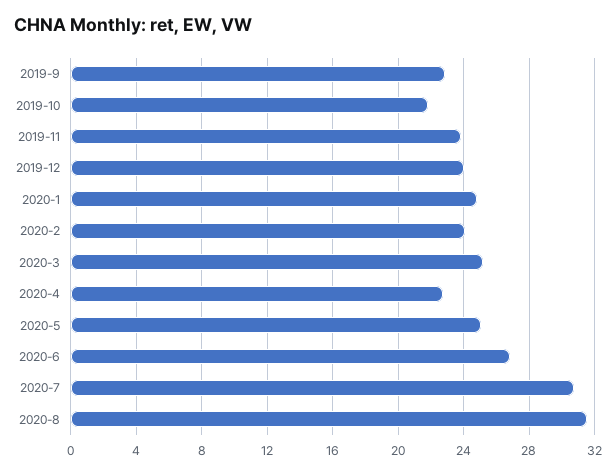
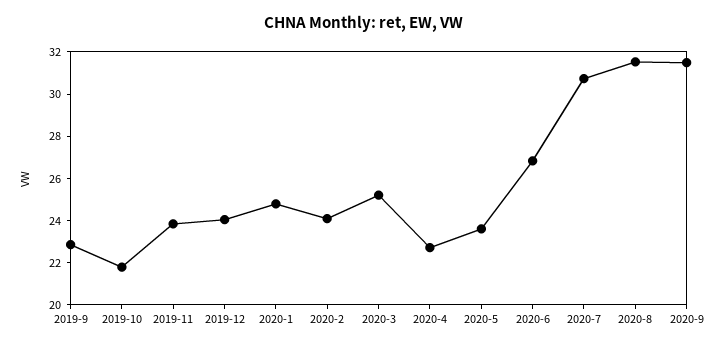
2020-5: 25 -> 23.5
2020-9: none -> 31.5

